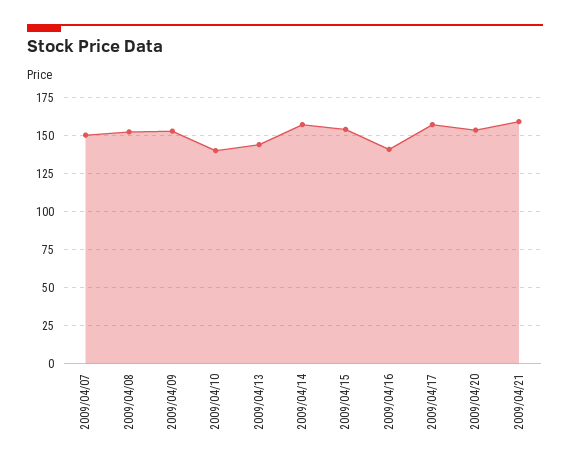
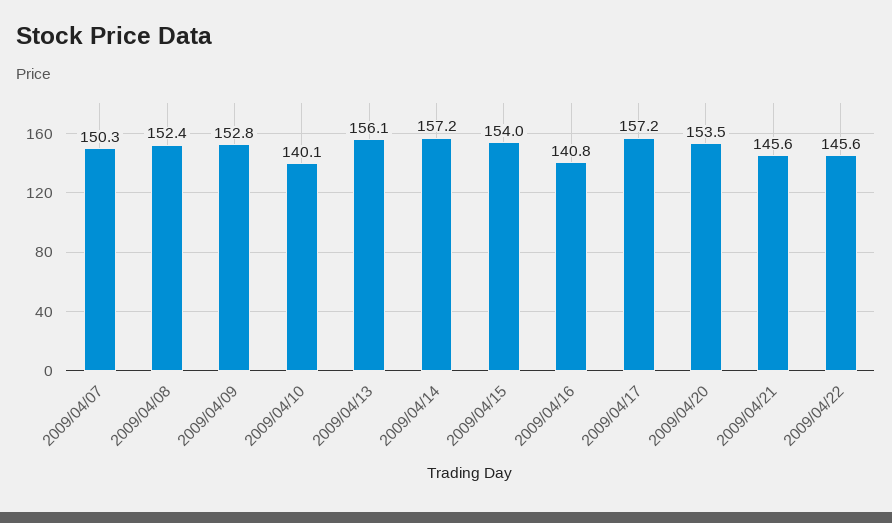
2009/04/13: 145 -> 156.1
2009/04/21: 160 -> 145.6
2009/04/22: none -> 145.6

